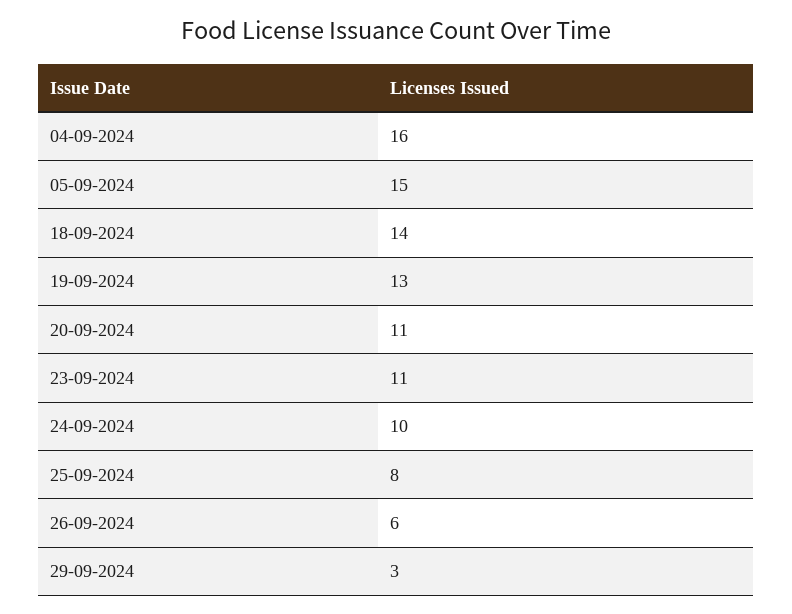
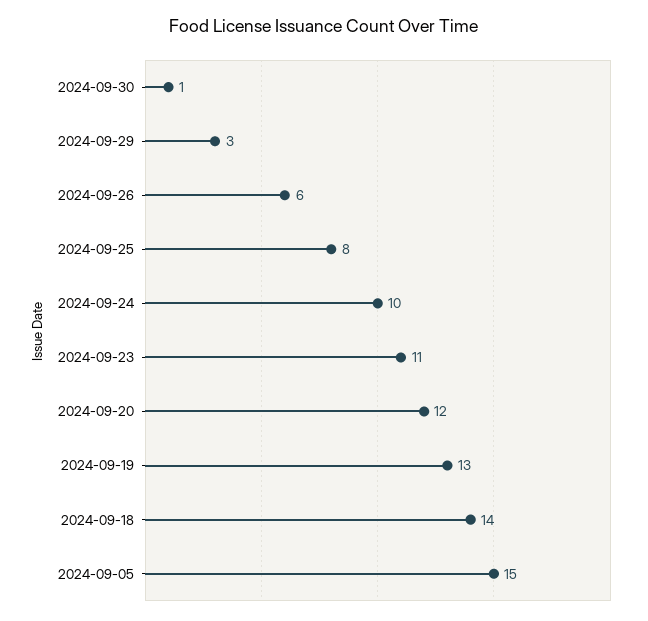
04-09-2024: 16 -> none
20-09-2024: 11 -> 12
2024-09-30: none -> 1

